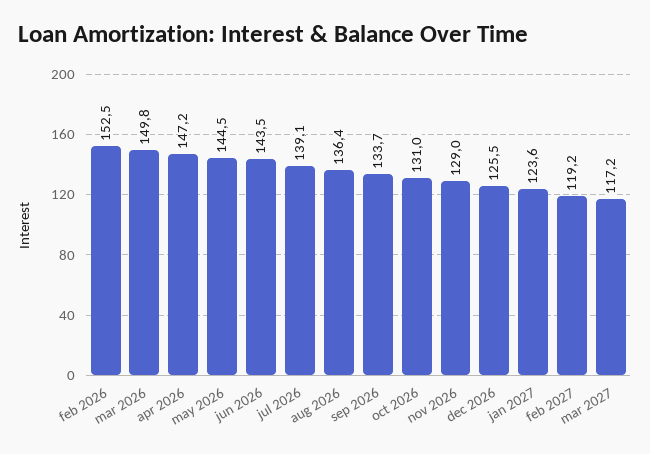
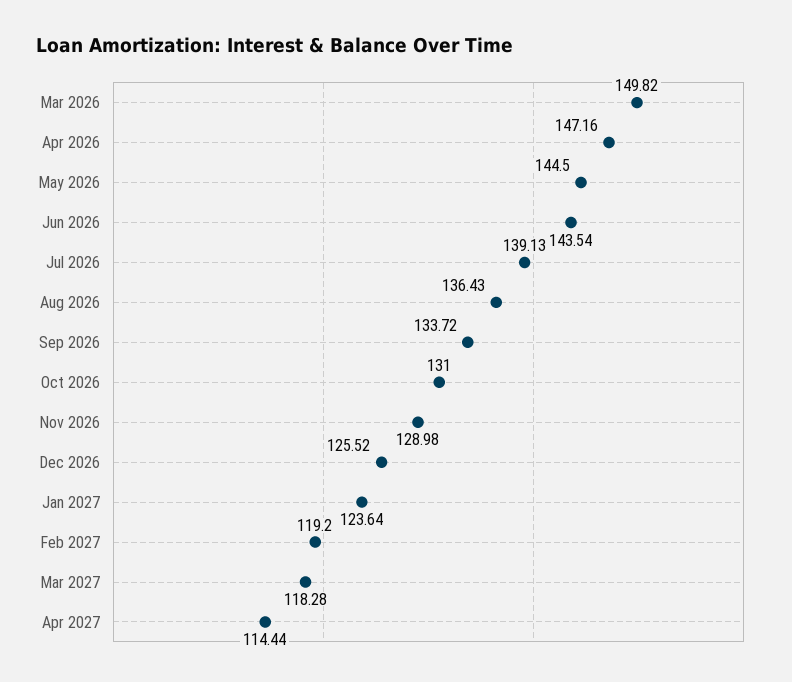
feb 2026: 152.5 -> none
mar 2027: 117.2 -> 118.28
Apr 2027: none -> 114.44

